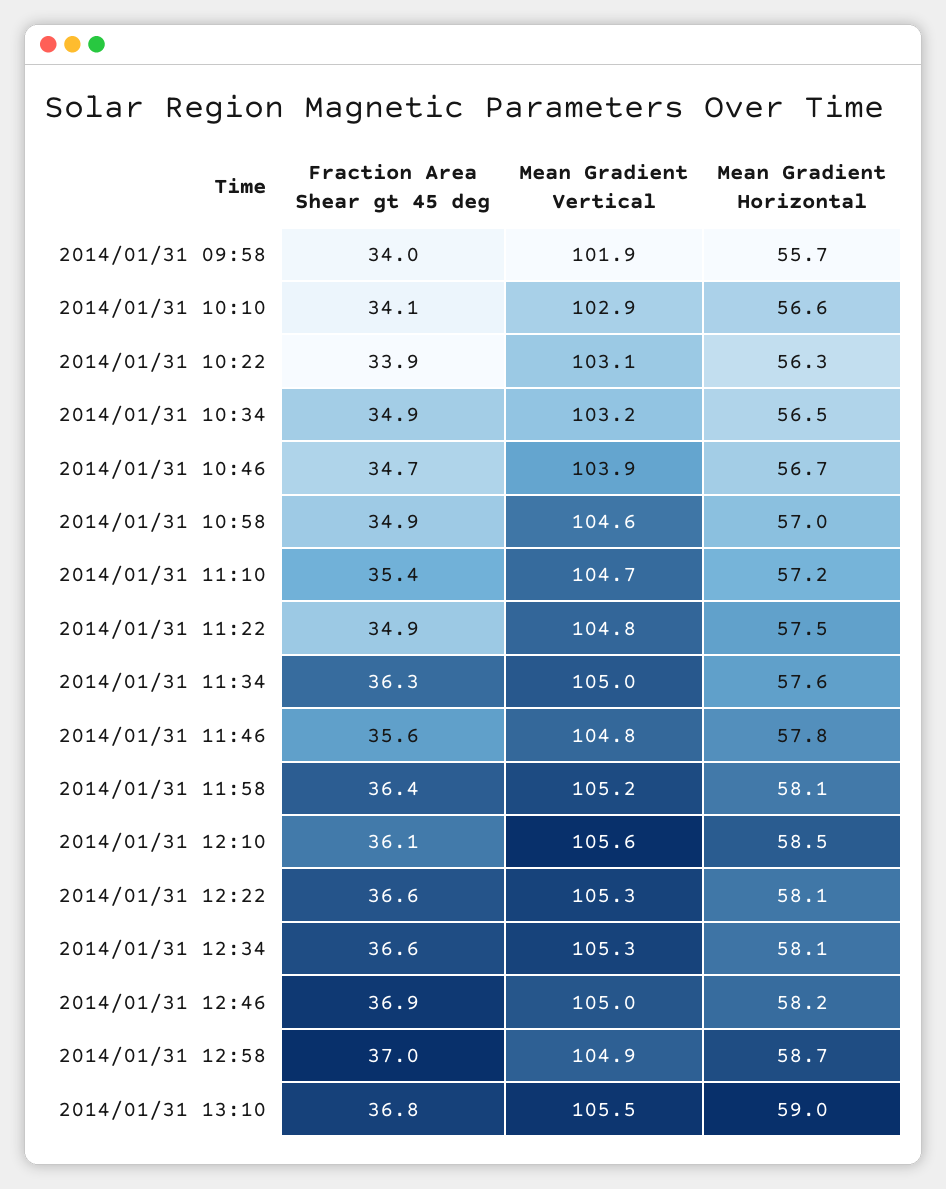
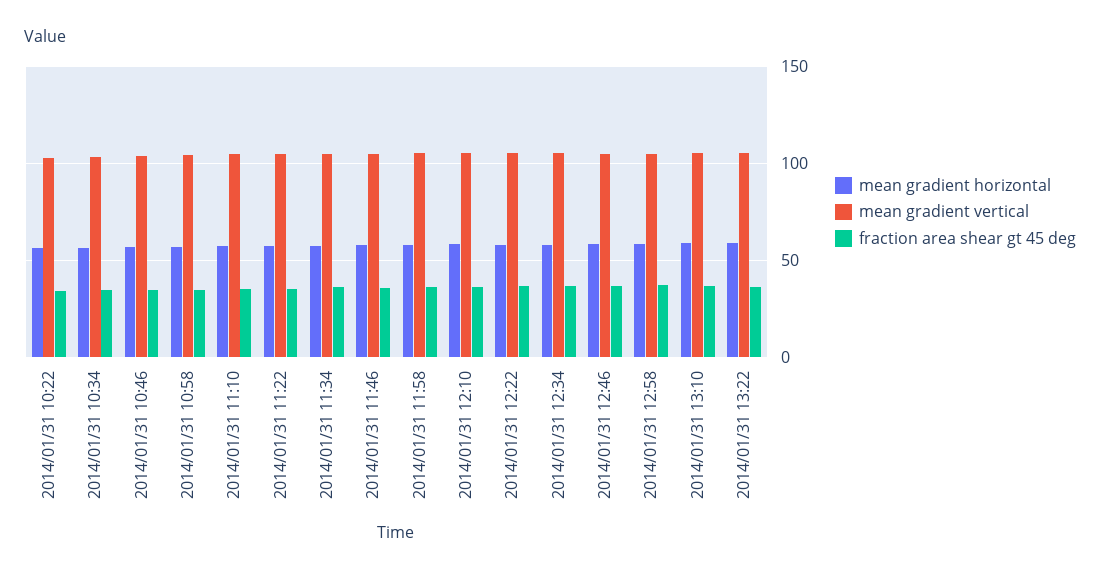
Fraction Area Shear gt 45 deg, 2014/01/31 09:58: 34 -> none
Mean Gradient Vertical, 2014/01/31 09:58: 101.9 -> none
Mean Gradient Horizontal, 2014/01/31 09:58: 55.7 -> none
Fraction Area Shear gt 45 deg, 2014/01/31 10:10: 34.1 -> none
Mean Gradient Vertical, 2014/01/31 10:10: 102.9 -> none
Mean Gradient Horizontal, 2014/01/31 10:10: 56.6 -> none
Mean Gradient Horizontal, 2014/01/31 13:22: none -> 60
Mean Gradient Vertical, 2014/01/31 13:22: none -> 105
Fraction Area Shear gt 45 deg, 2014/01/31 13:22: none -> 35

